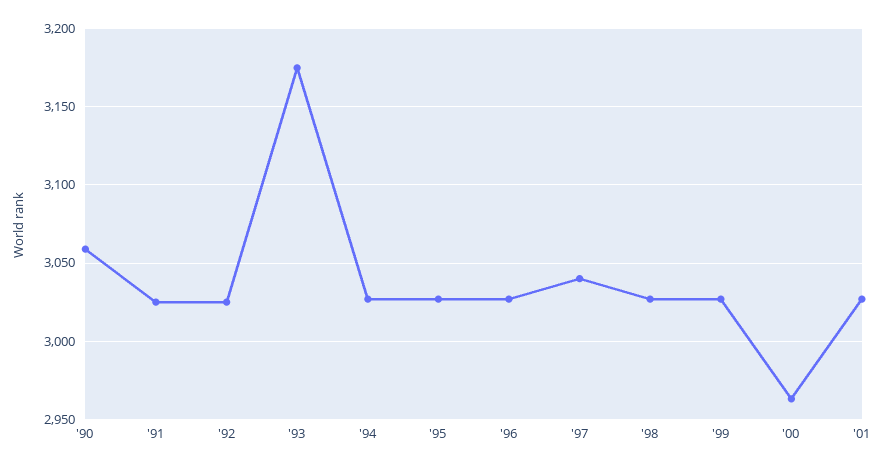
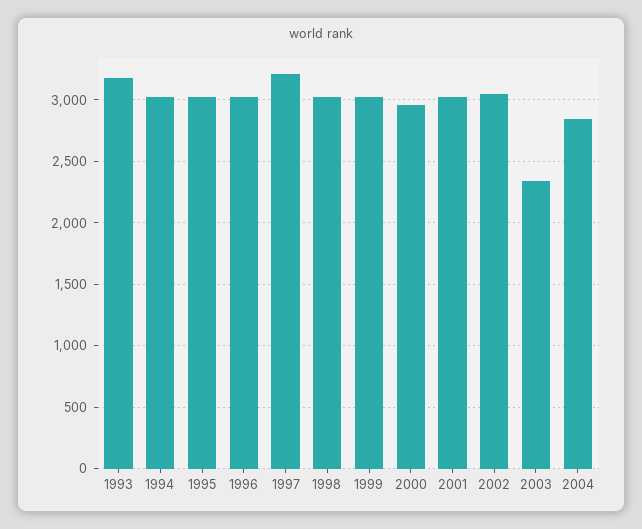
'90: 3060 -> none
'91: 3025 -> none
'92: 3025 -> none
'97: 3040 -> 3200
2002: none -> 3050
2003: none -> 2350
2004: none -> 2850

